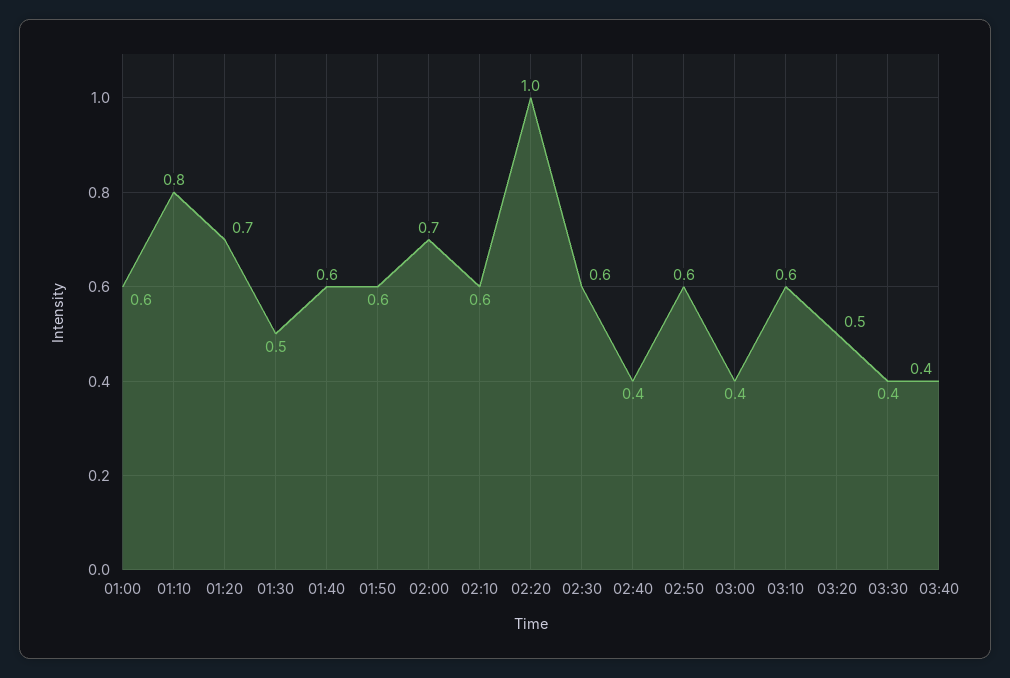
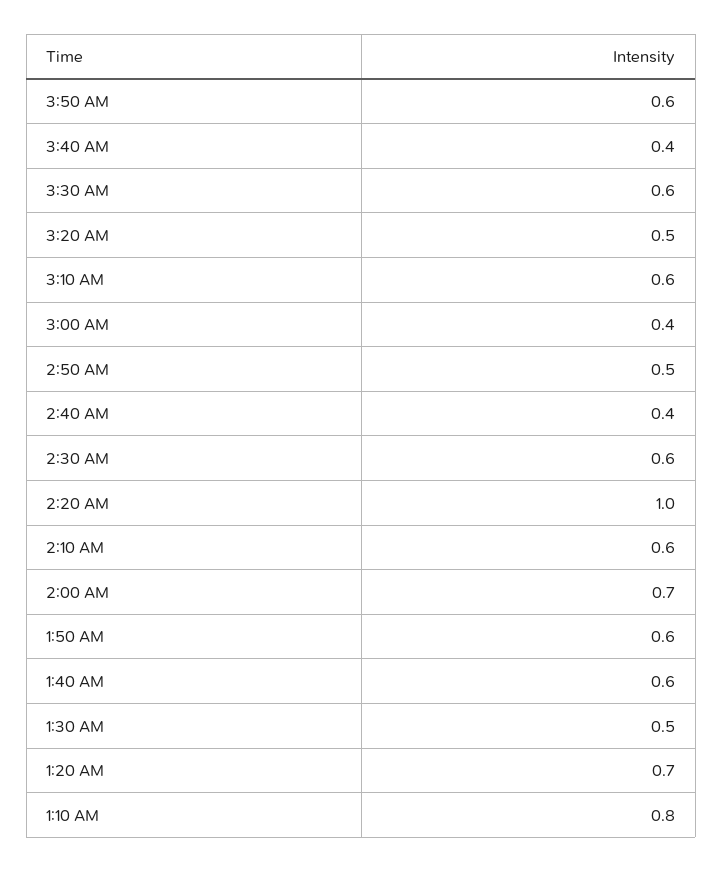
01:00: 0.6 -> none
02:50: 0.6 -> 0.5
03:30: 0.4 -> 0.6
3:50 AM: none -> 0.6

